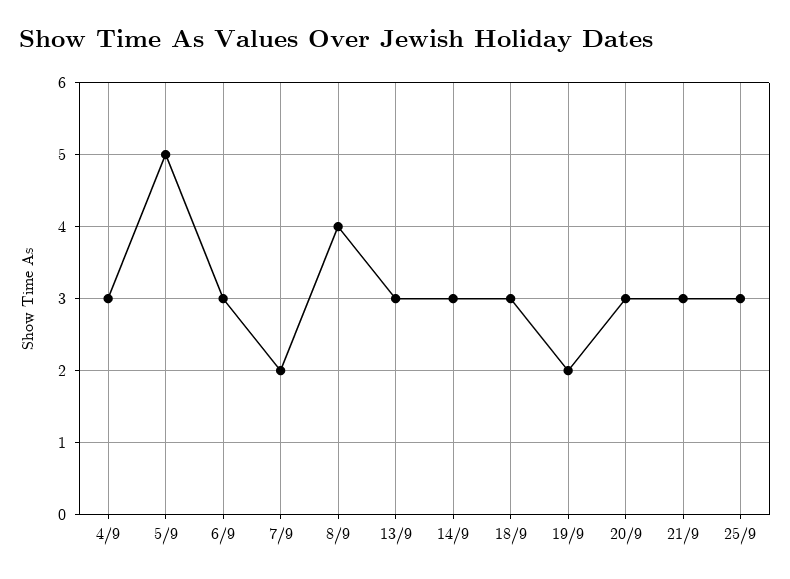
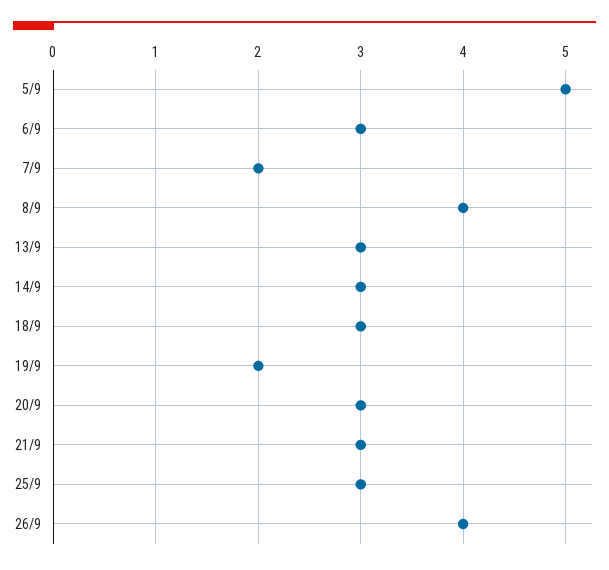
4/9: 3 -> none
26/9: none -> 4

